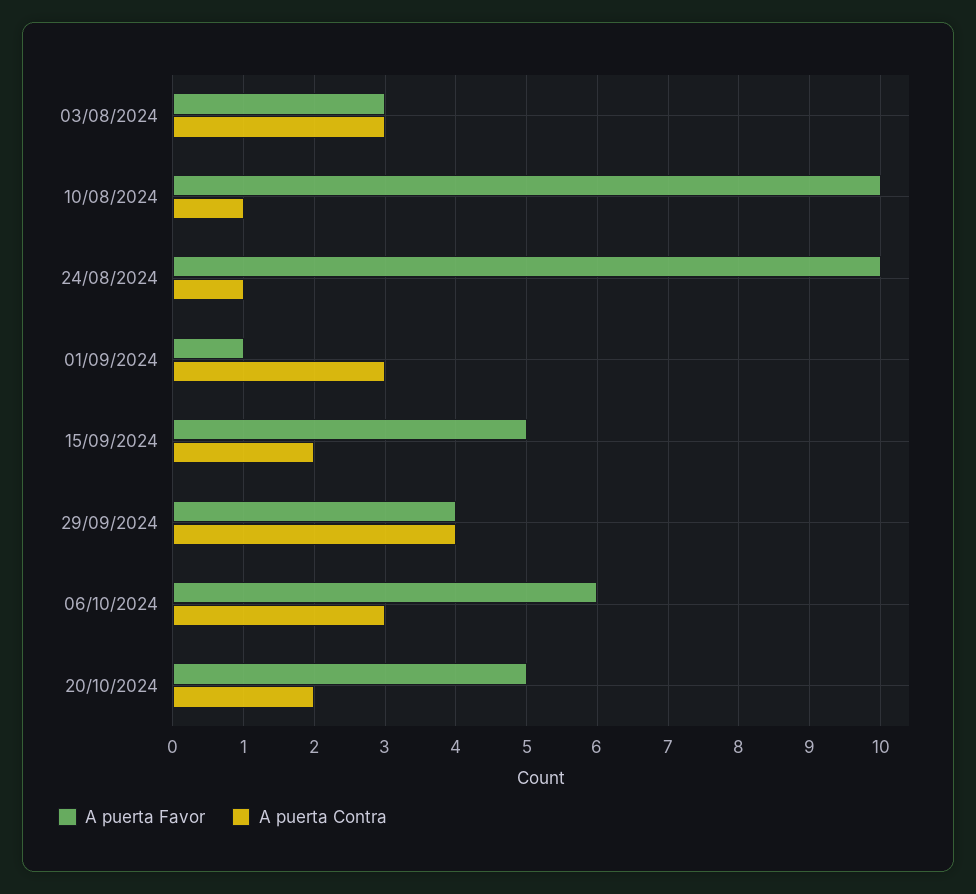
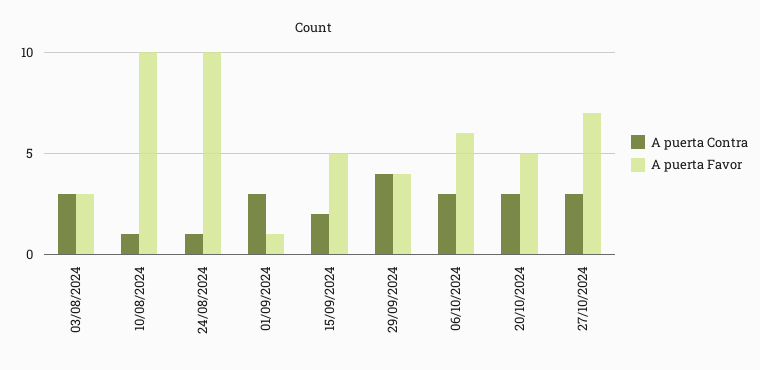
A puerta Contra, 20/10/2024: 2 -> 3
A puerta Contra, 27/10/2024: none -> 3
A puerta Favor, 27/10/2024: none -> 7

